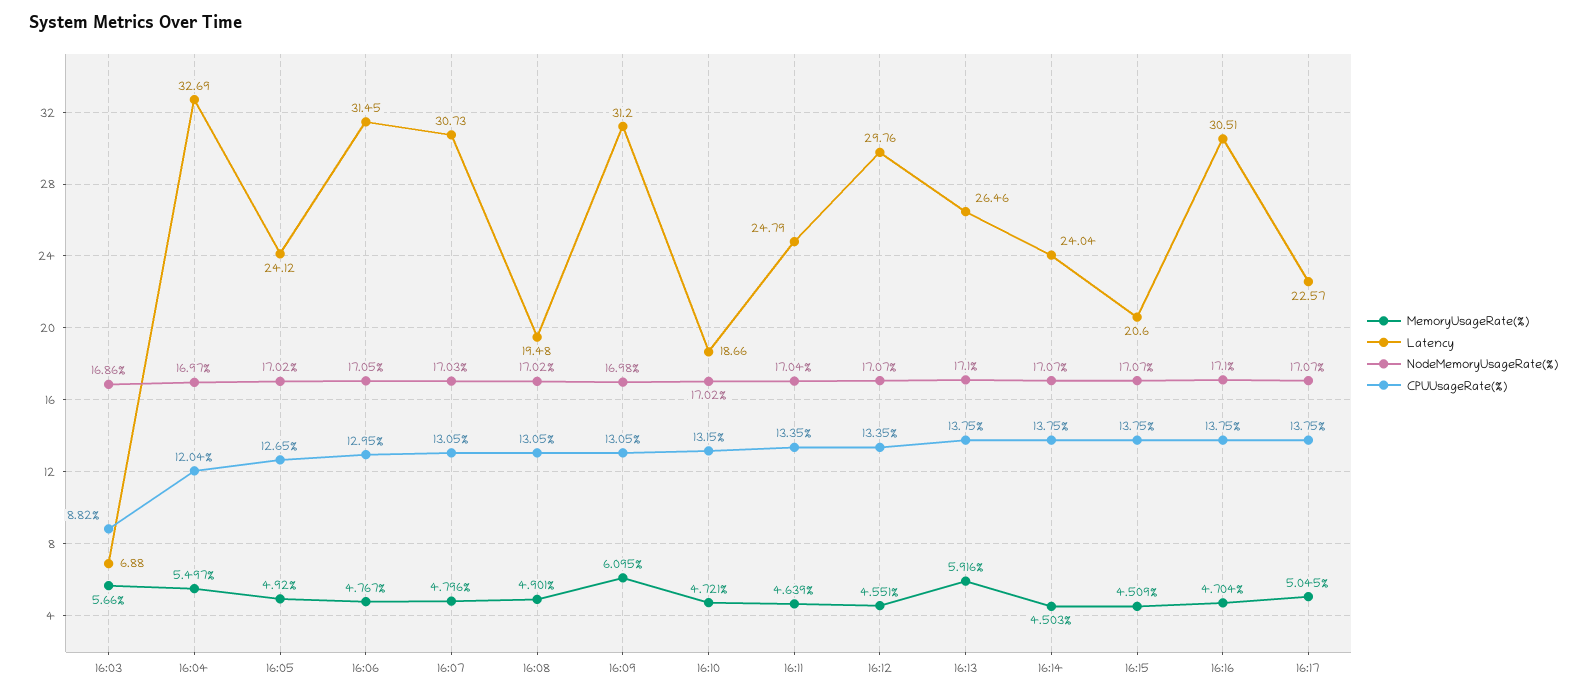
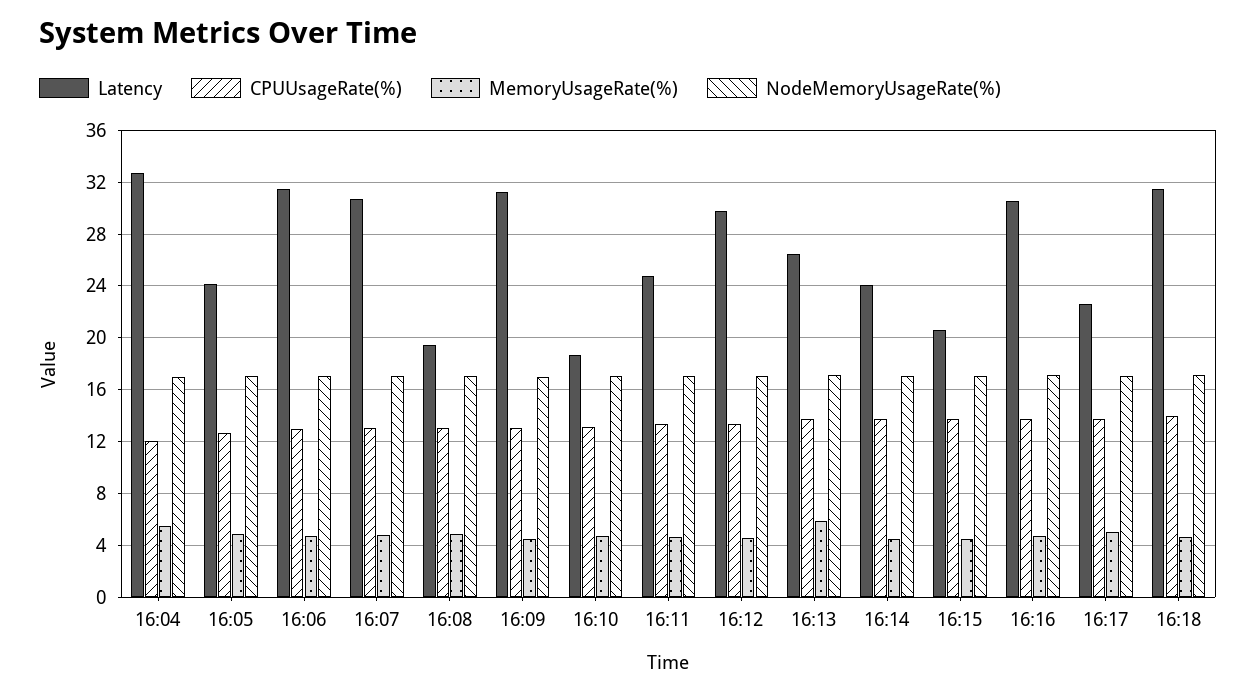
MemoryUsageRate(%), 16:03: 5.66 -> none
Latency, 16:03: 6.88 -> none
NodeMemoryUsageRate(%), 16:03: 16.86 -> none
CPUUsageRate(%), 16:03: 8.82 -> none
MemoryUsageRate(%), 16:09: 6.095 -> 4.5
Latency, 16:18: none -> 31.5
CPUUsageRate(%), 16:18: none -> 14
MemoryUsageRate(%), 16:18: none -> 4.5
NodeMemoryUsageRate(%), 16:18: none -> 17

